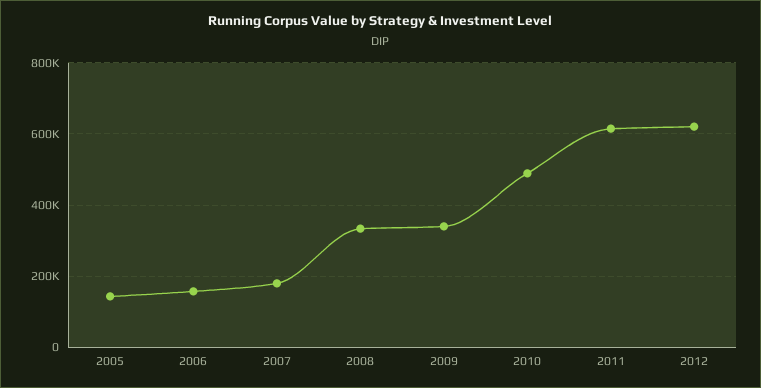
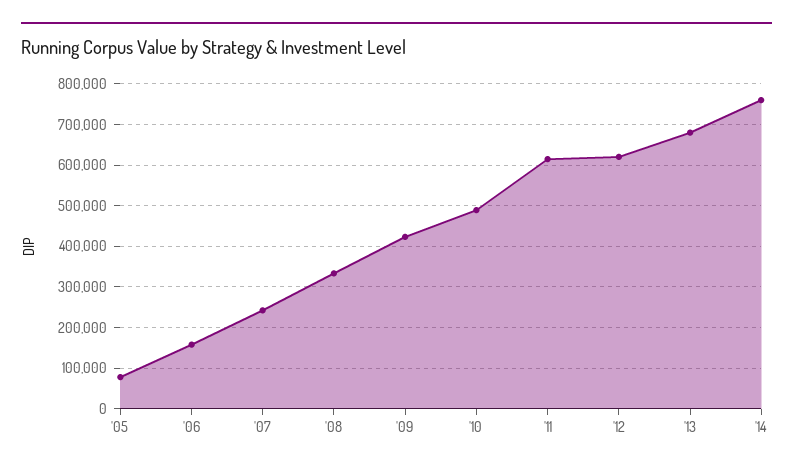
2005: 140000 -> 80000
2007: 180000 -> 240000
2009: 340000 -> 420000
'13: none -> 680000
'14: none -> 760000

